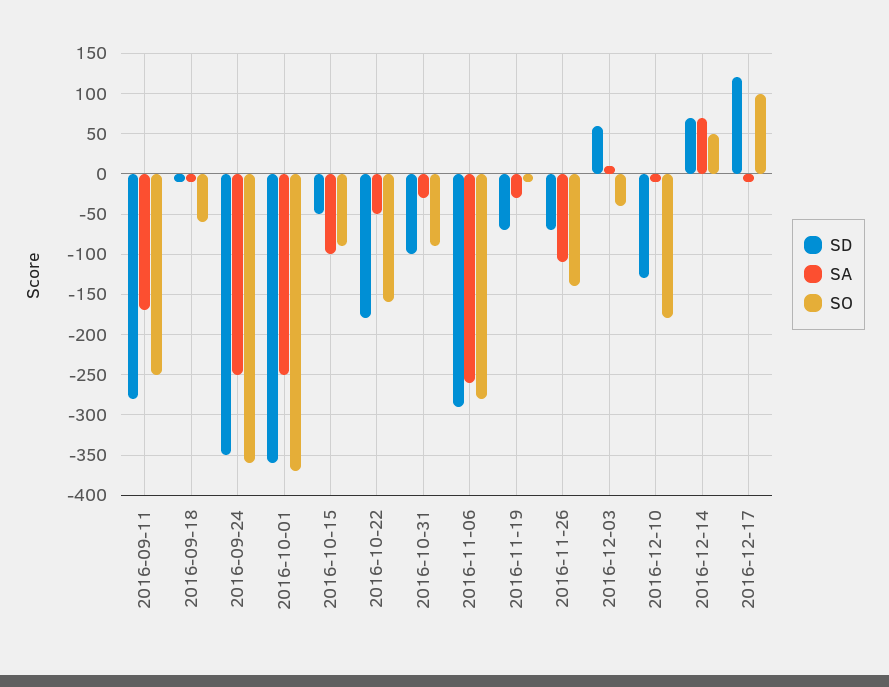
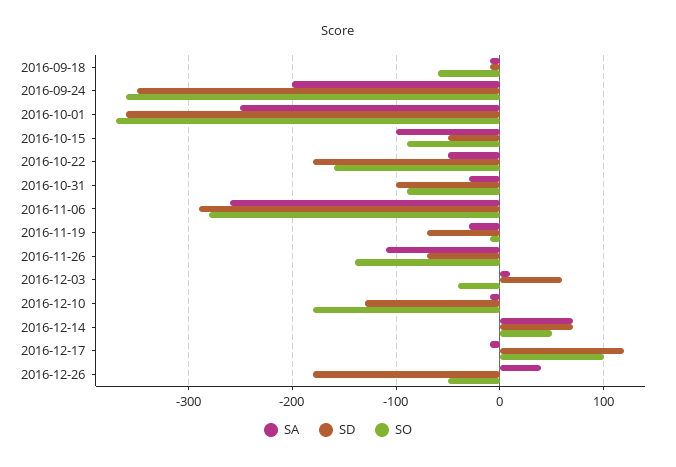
SD, 2016-09-11: -280 -> none
SA, 2016-09-11: -170 -> none
SO, 2016-09-11: -250 -> none
SA, 2016-09-24: -250 -> -200
SA, 2016-12-26: none -> 40
SD, 2016-12-26: none -> -180
SO, 2016-12-26: none -> -50

